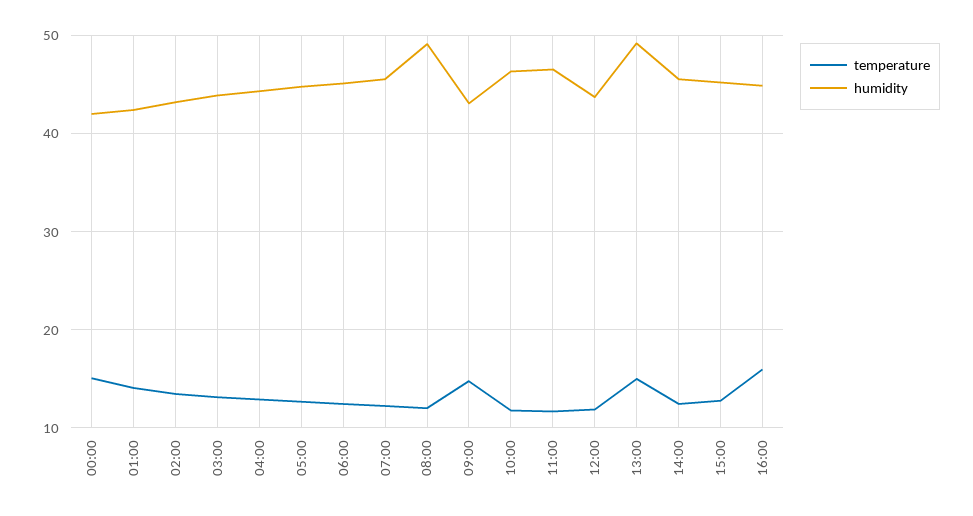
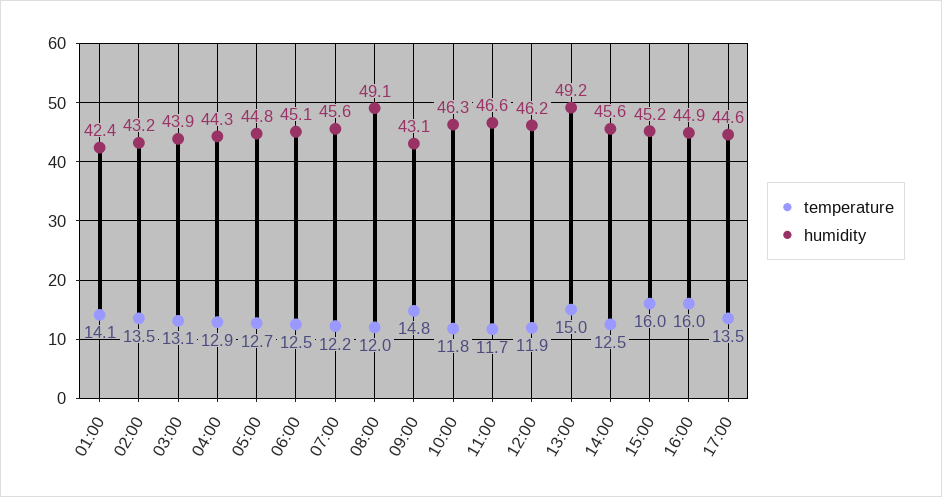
temperature, 00:00: 15 -> none
humidity, 00:00: 42 -> none
humidity, 12:00: 44 -> 46.2
temperature, 15:00: 13 -> 16
temperature, 17:00: none -> 13.5
humidity, 17:00: none -> 44.6

